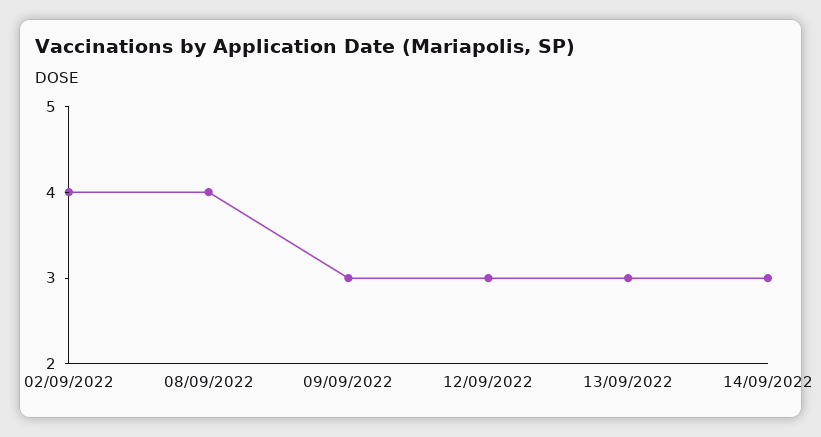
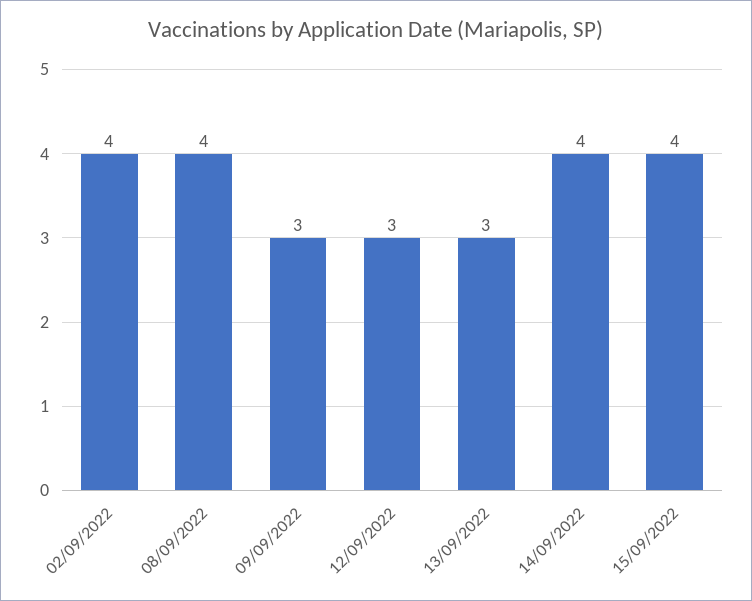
14/09/2022: 3 -> 4
15/09/2022: none -> 4

